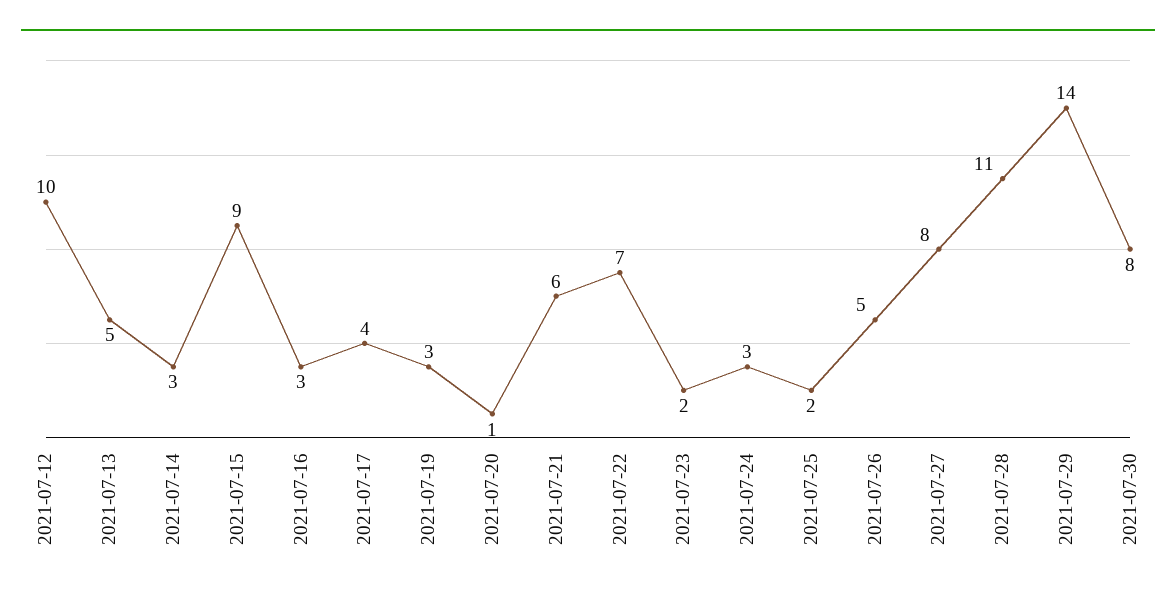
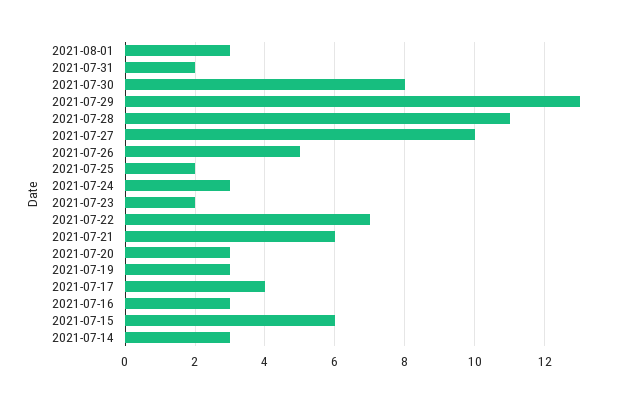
2021-07-12: 10 -> none
2021-07-13: 5 -> none
2021-07-15: 9 -> 6
2021-07-20: 1 -> 3
2021-07-27: 8 -> 10
2021-07-29: 14 -> 13
2021-08-01: none -> 3
2021-07-31: none -> 2

